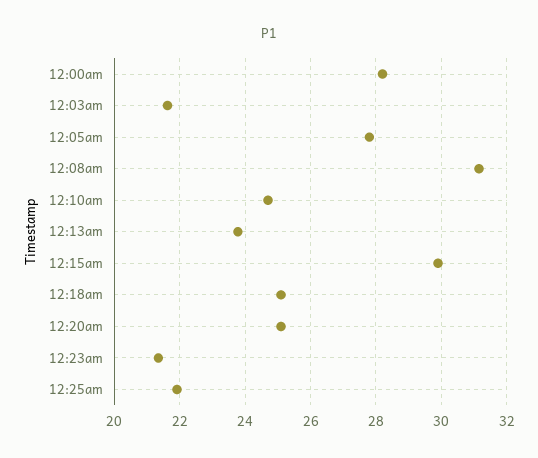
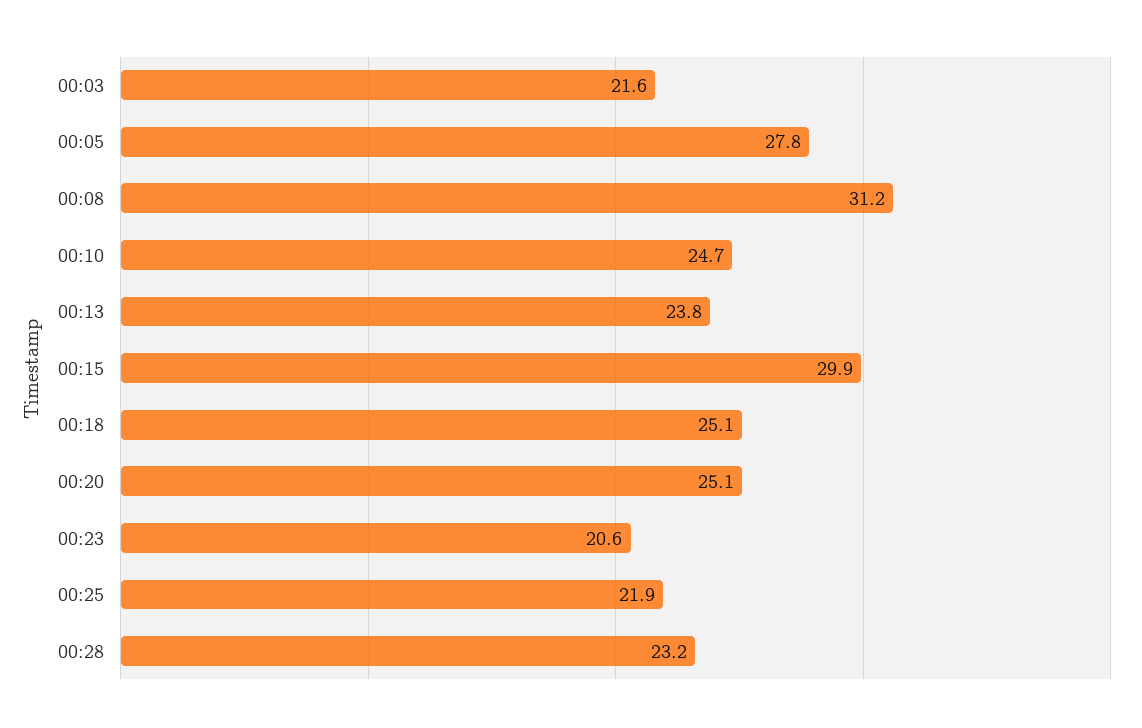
12:00am: 28.2 -> none
12:23am: 21.4 -> 20.6
00:28: none -> 23.2

